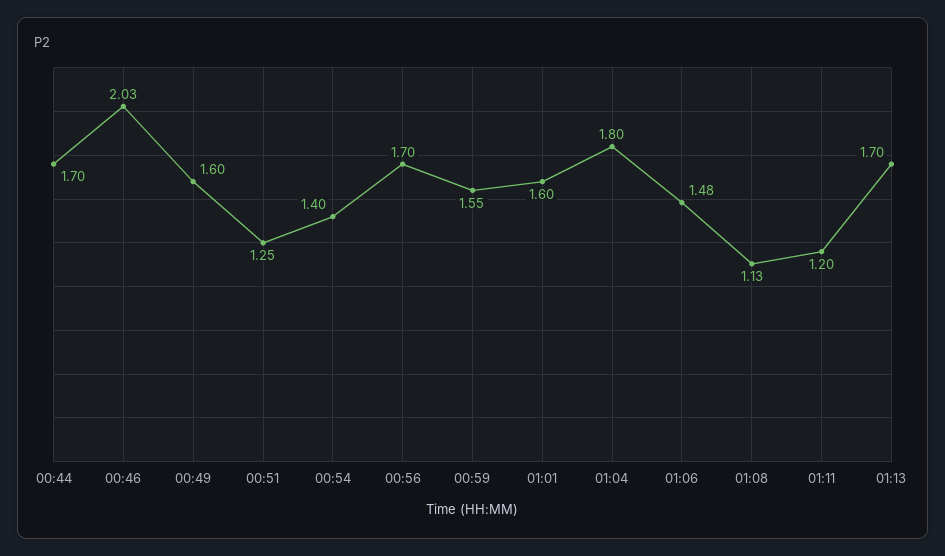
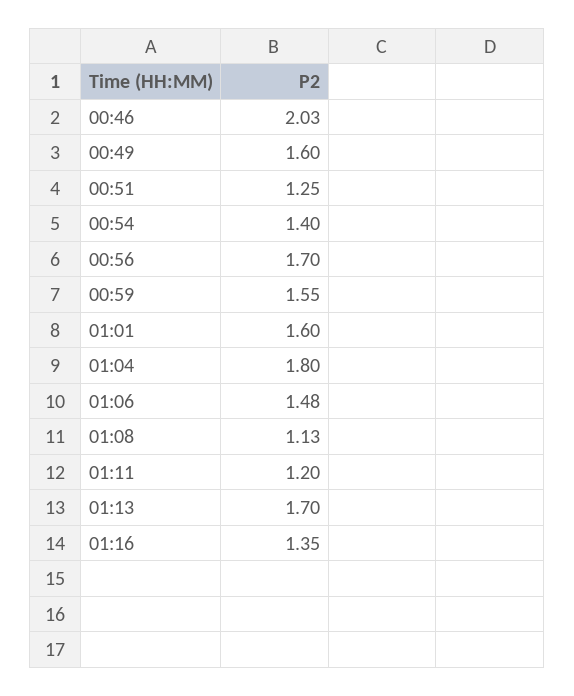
00:44: 1.7 -> none
01:16: none -> 1.35

